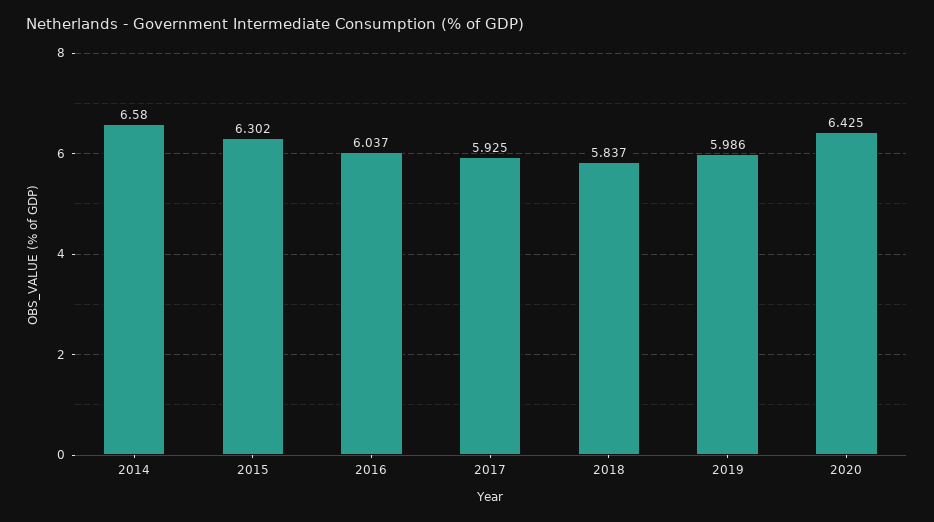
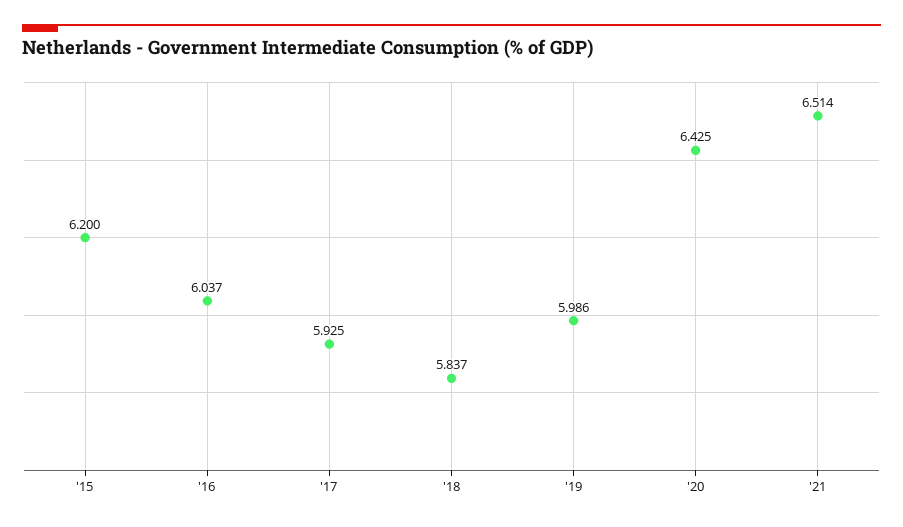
2014: 6.58 -> none
2015: 6.302 -> 6.2
'21: none -> 6.514

